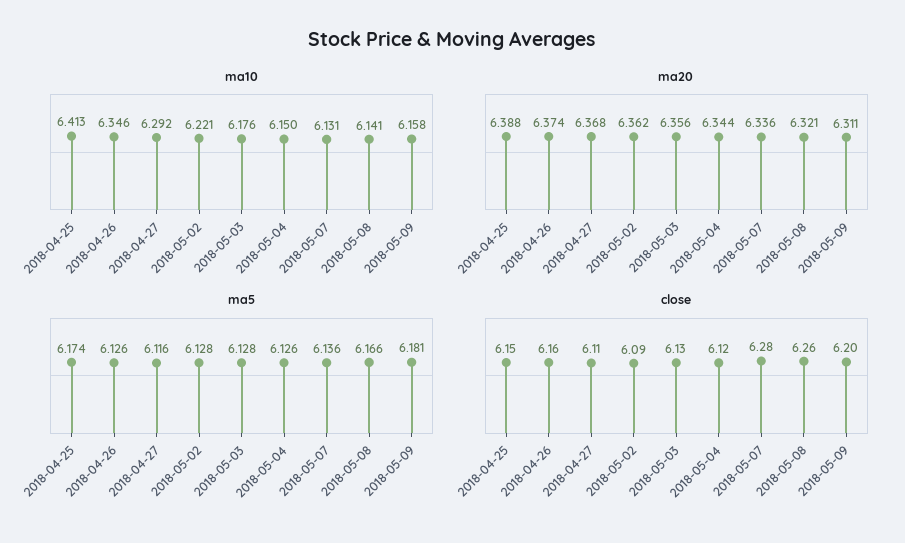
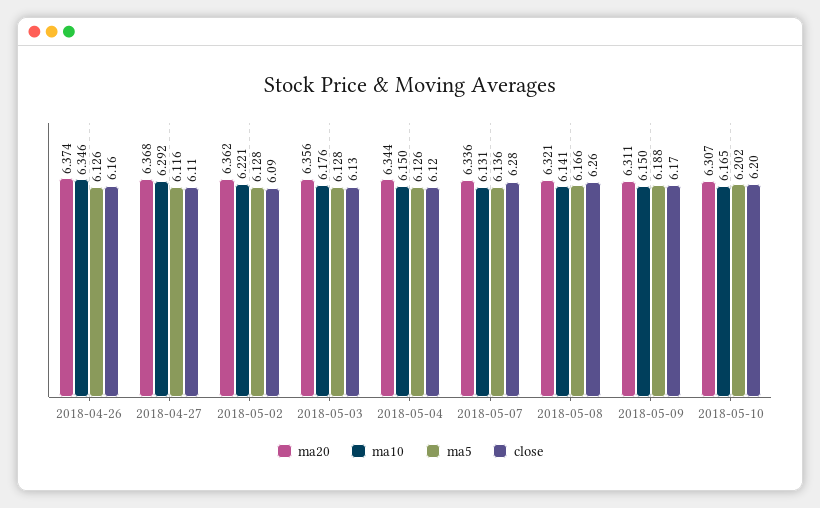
ma10, 2018-04-25: 6.413 -> none
ma10, 2018-05-09: 6.158 -> 6.15
ma20, 2018-04-25: 6.388 -> none
ma5, 2018-04-25: 6.174 -> none
ma5, 2018-05-09: 6.181 -> 6.188
close, 2018-04-25: 6.15 -> none
close, 2018-05-09: 6.2 -> 6.17
ma20, 2018-05-10: none -> 6.307
ma10, 2018-05-10: none -> 6.165
ma5, 2018-05-10: none -> 6.202
close, 2018-05-10: none -> 6.2

